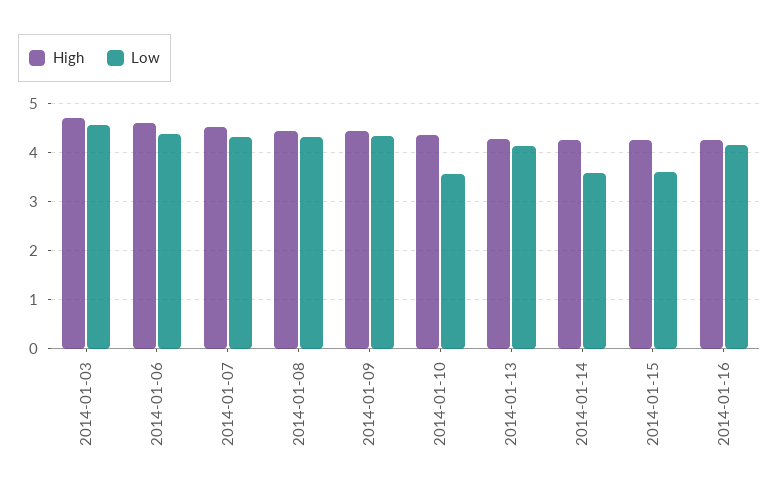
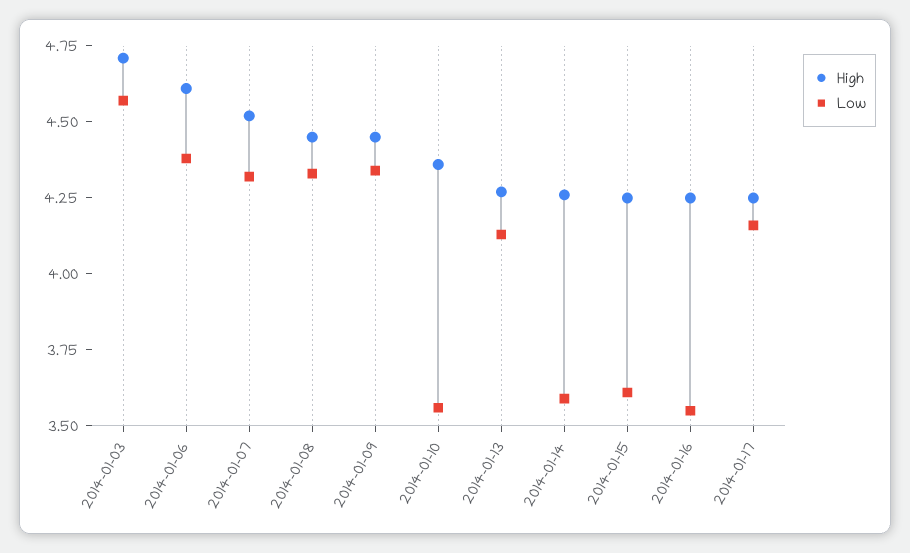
Low, 2014-01-16: 4.2 -> 3.55
High, 2014-01-17: none -> 4.25
Low, 2014-01-17: none -> 4.15

